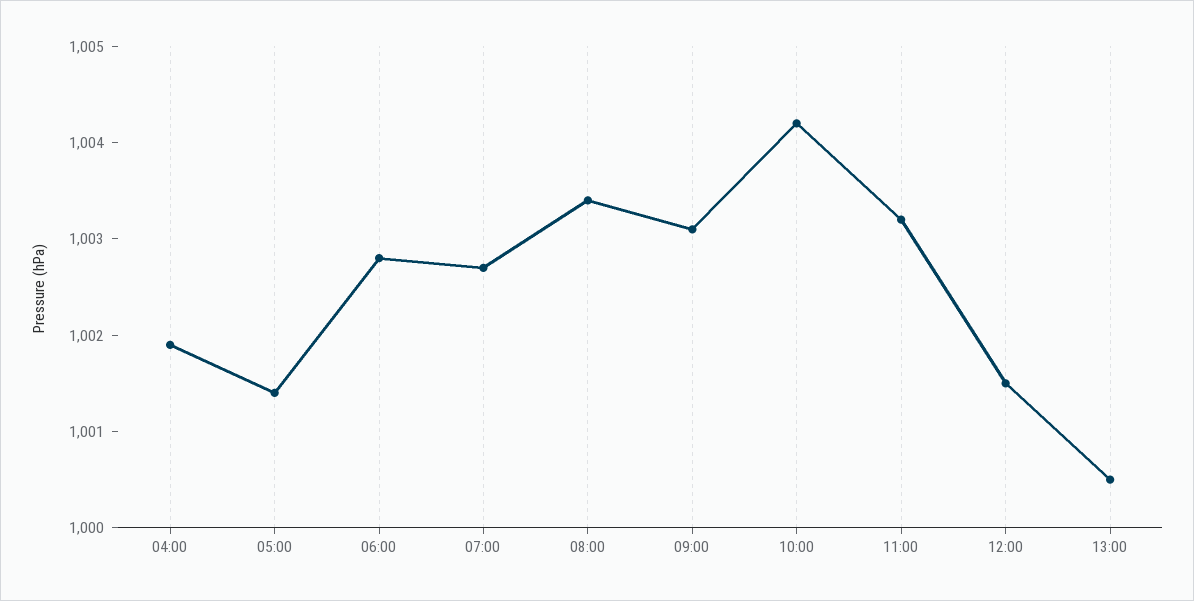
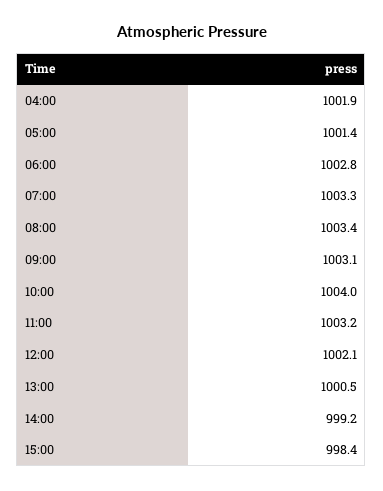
07:00: 1002.7 -> 1003.3
10:00: 1004.2 -> 1004
12:00: 1001.5 -> 1002.1
14:00: none -> 999.2
15:00: none -> 998.4

